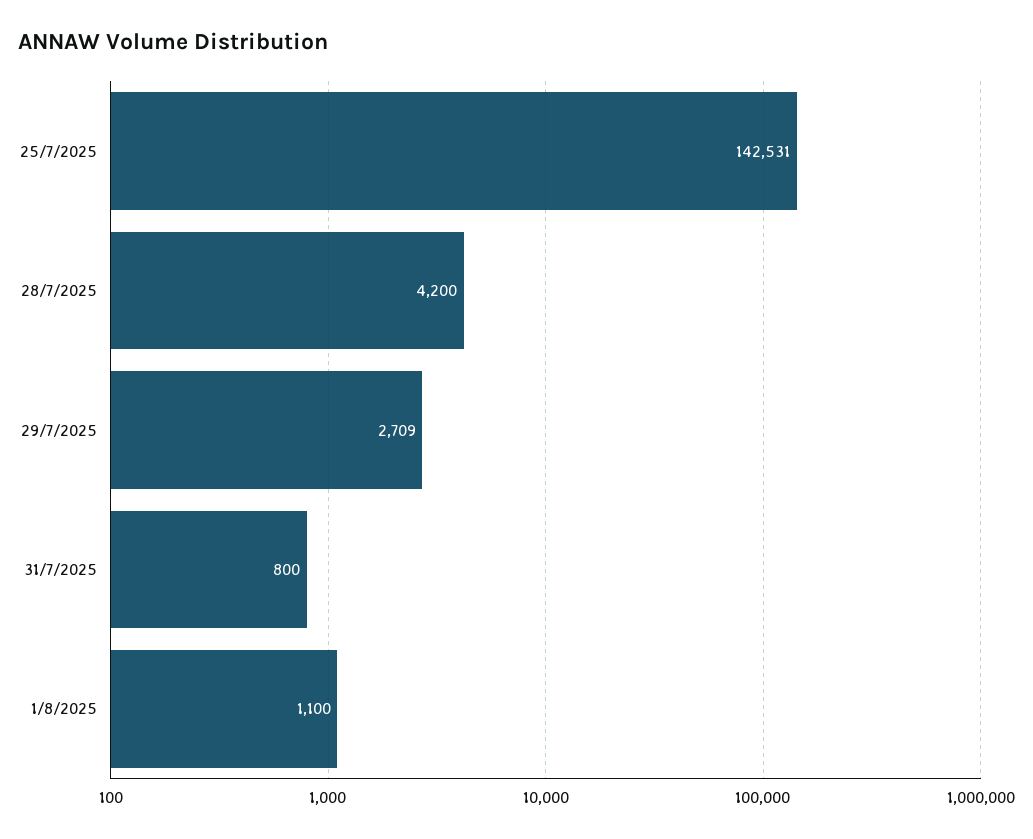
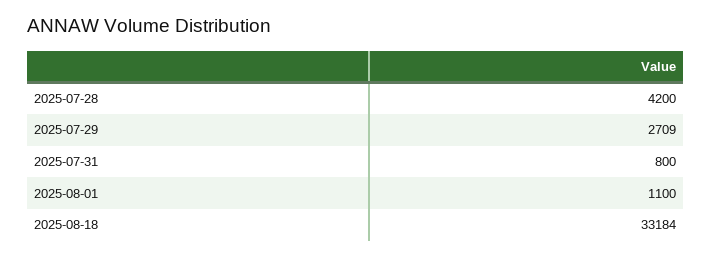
25/7/2025: 142531 -> none
2025-08-18: none -> 33184

